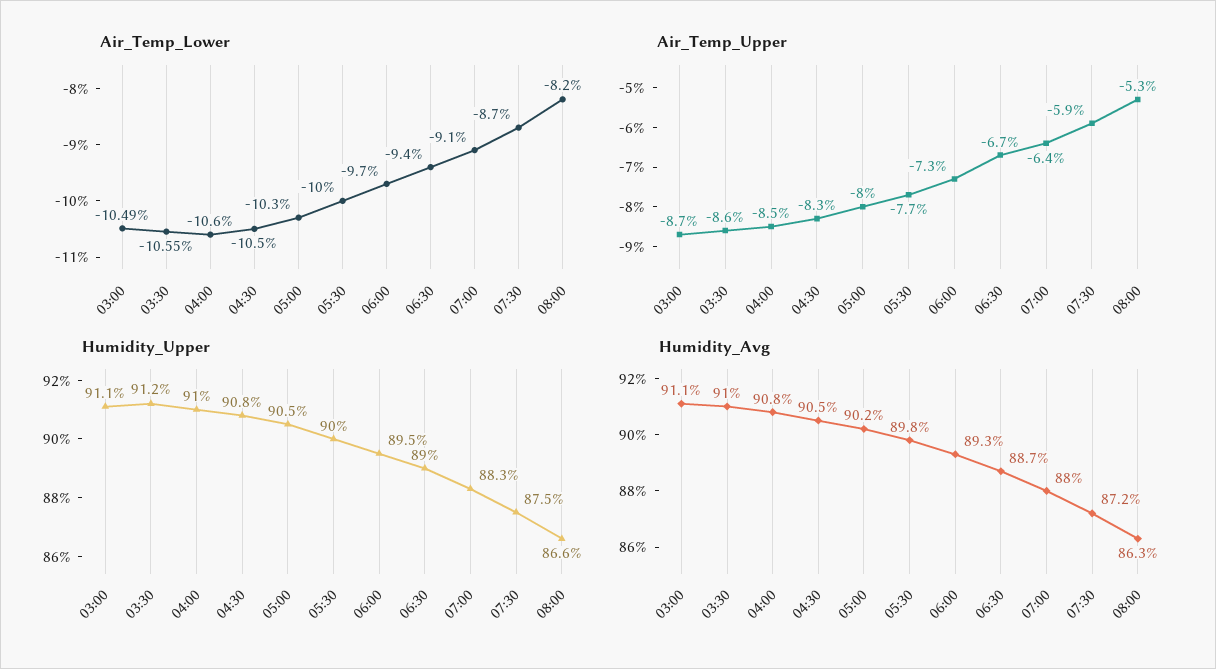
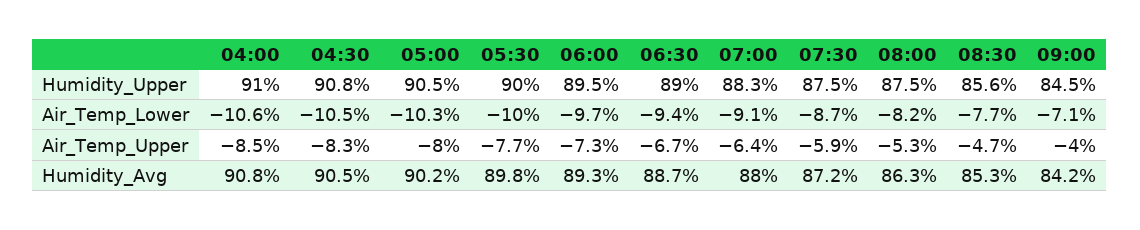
Air_Temp_Lower, 03:00: -10.49 -> none
Air_Temp_Lower, 03:30: -10.55 -> none
Air_Temp_Upper, 03:00: -8.7 -> none
Air_Temp_Upper, 03:30: -8.6 -> none
Humidity_Upper, 03:00: 91.1 -> none
Humidity_Upper, 03:30: 91.2 -> none
Humidity_Upper, 08:00: 86.6 -> 87.5
Humidity_Avg, 03:00: 91.1 -> none
Humidity_Avg, 03:30: 91 -> none
Humidity_Upper, 08:30: none -> 85.6
Humidity_Upper, 09:00: none -> 84.5
Air_Temp_Lower, 08:30: none -> -7.7
Air_Temp_Lower, 09:00: none -> -7.1
Air_Temp_Upper, 08:30: none -> -4.7
Air_Temp_Upper, 09:00: none -> -4
Humidity_Avg, 08:30: none -> 85.3
Humidity_Avg, 09:00: none -> 84.2

